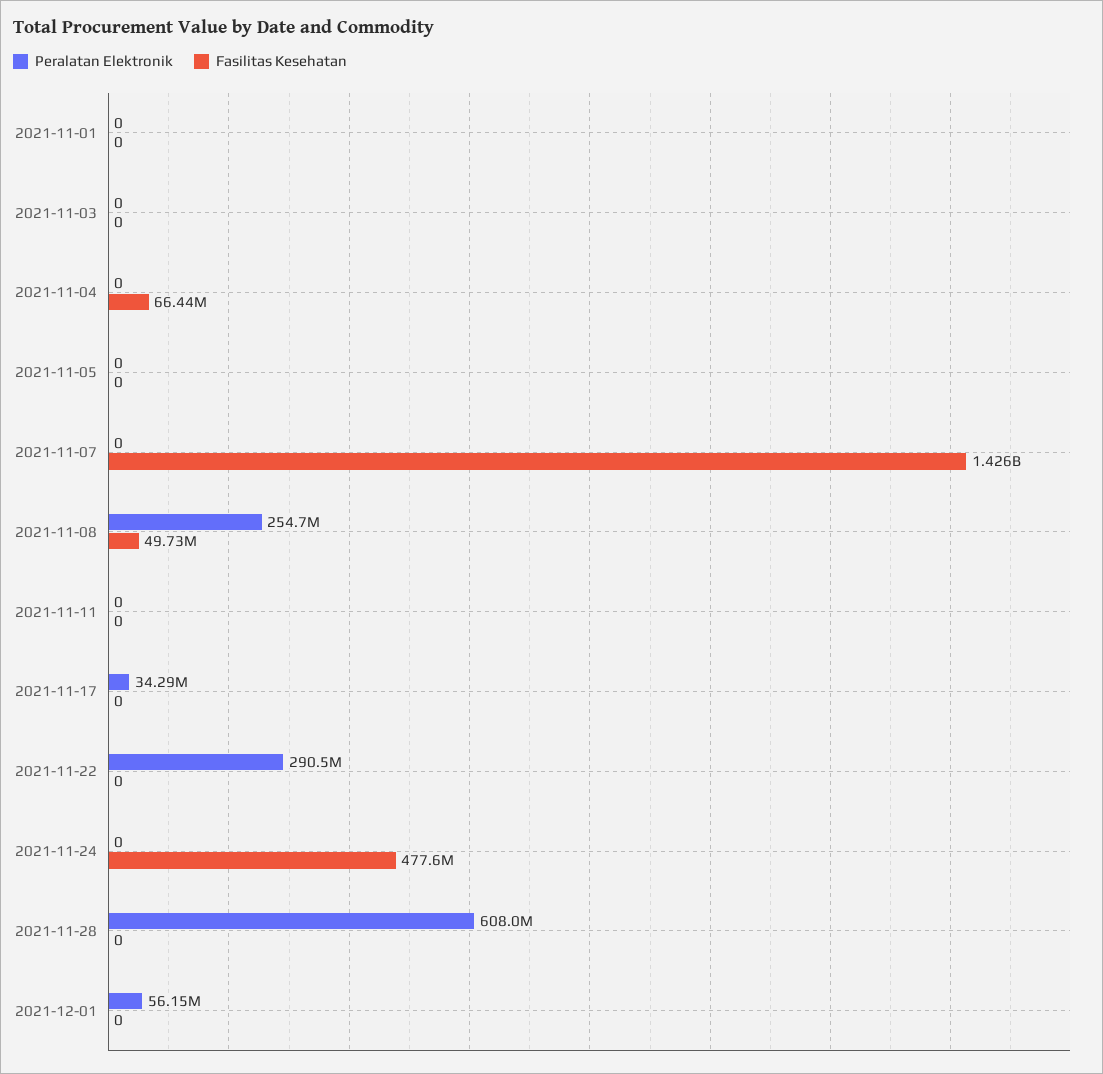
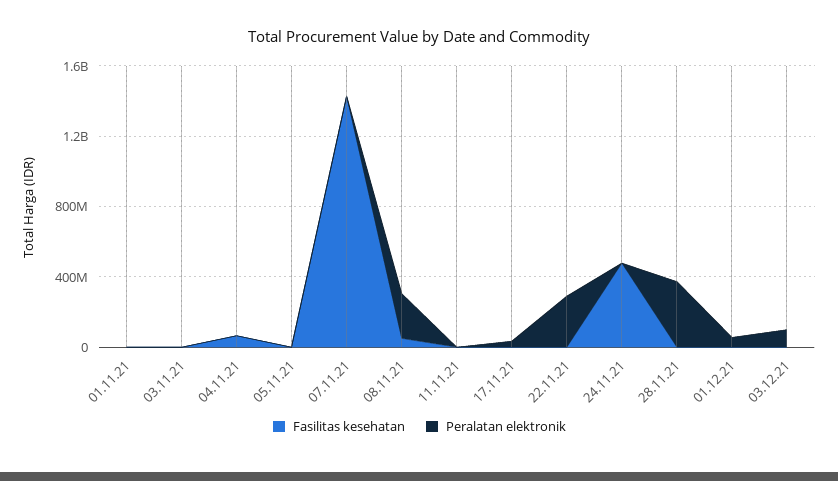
Peralatan Elektronik, 2021-11-28: 608000000 -> 400000000
Fasilitas Kesehatan, 03.12.21: none -> 0
Peralatan Elektronik, 03.12.21: none -> 100000000

